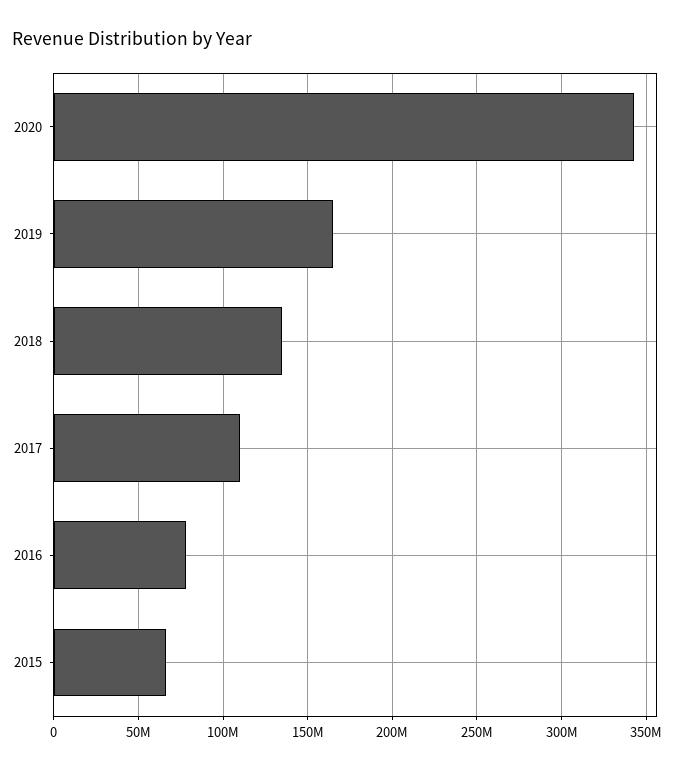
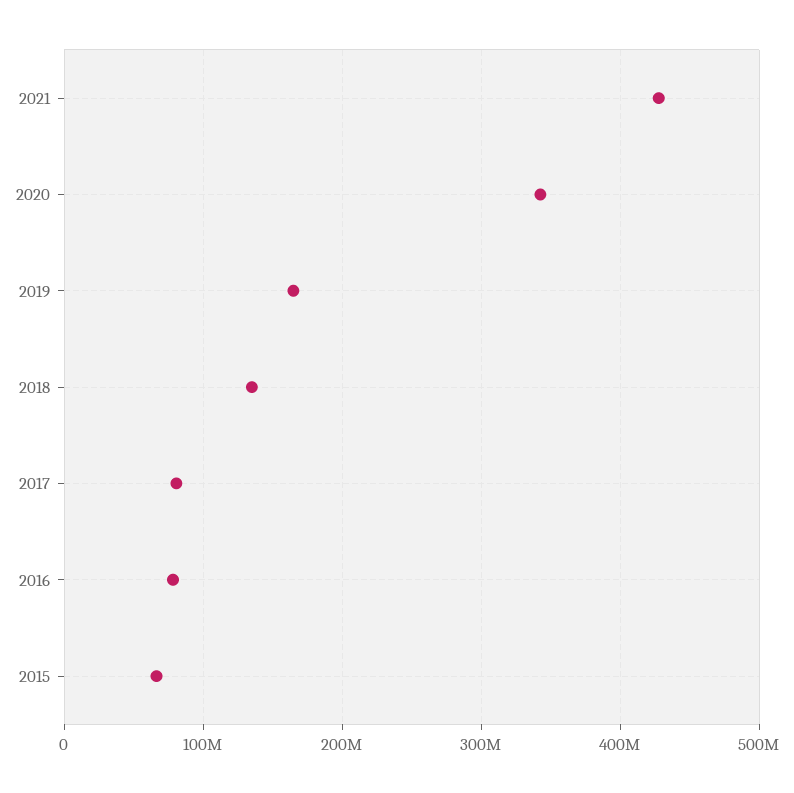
2017: 110000000 -> 80000000
2021: none -> 430000000

